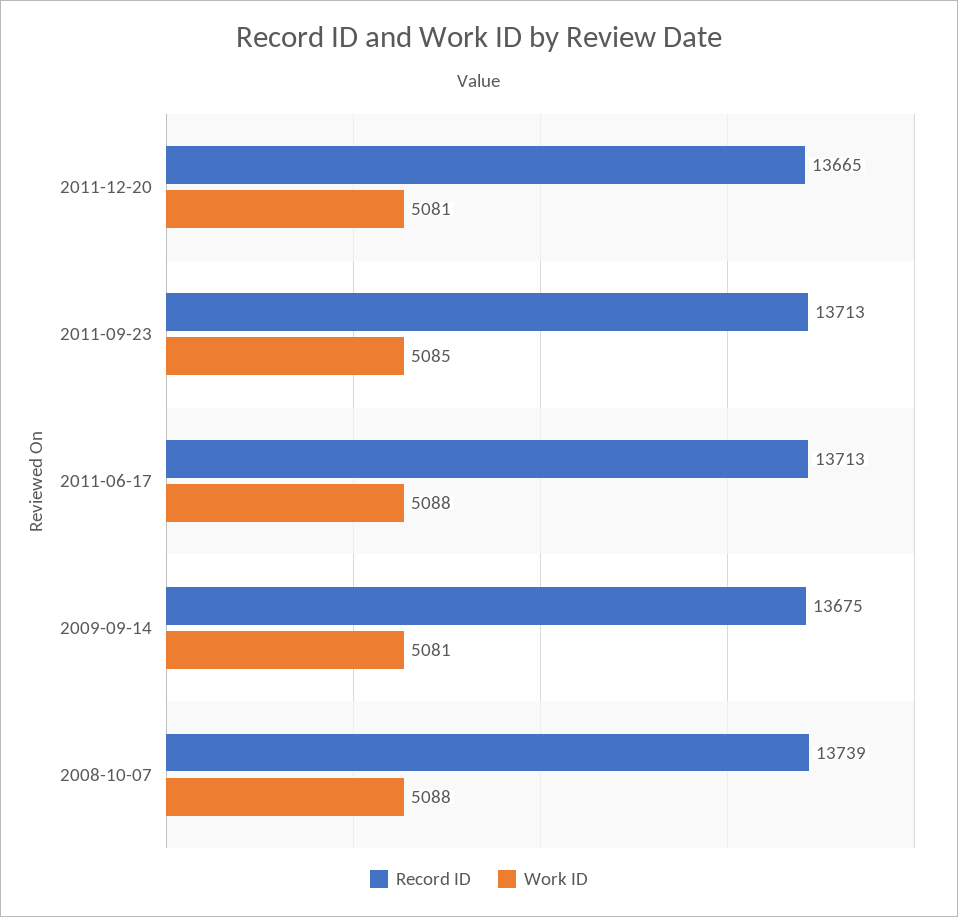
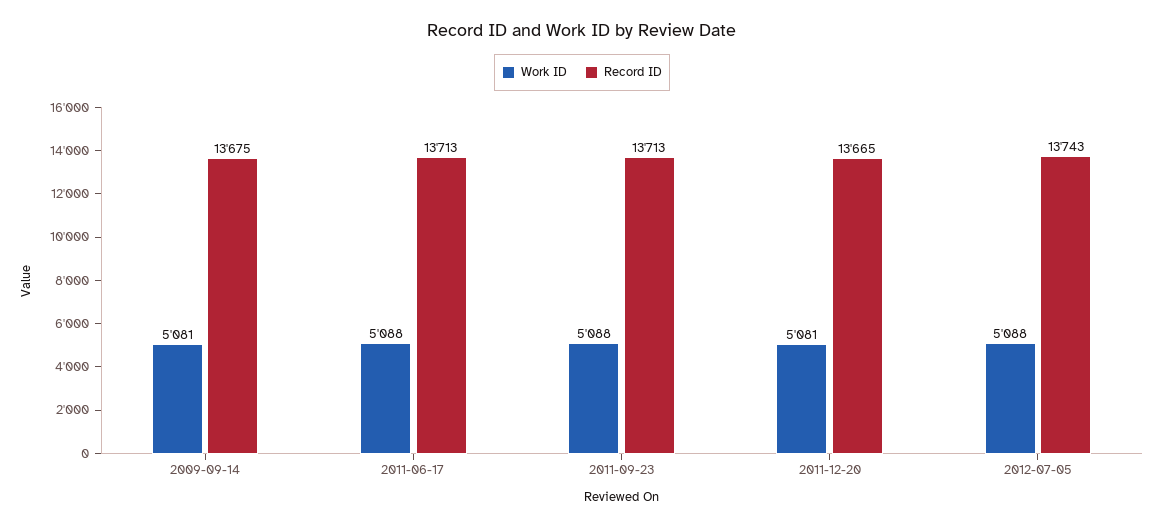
Work ID, 2011-09-23: 5085 -> 5088
Record ID, 2008-10-07: 13739 -> none
Work ID, 2008-10-07: 5088 -> none
Work ID, 2012-07-05: none -> 5088
Record ID, 2012-07-05: none -> 13743

